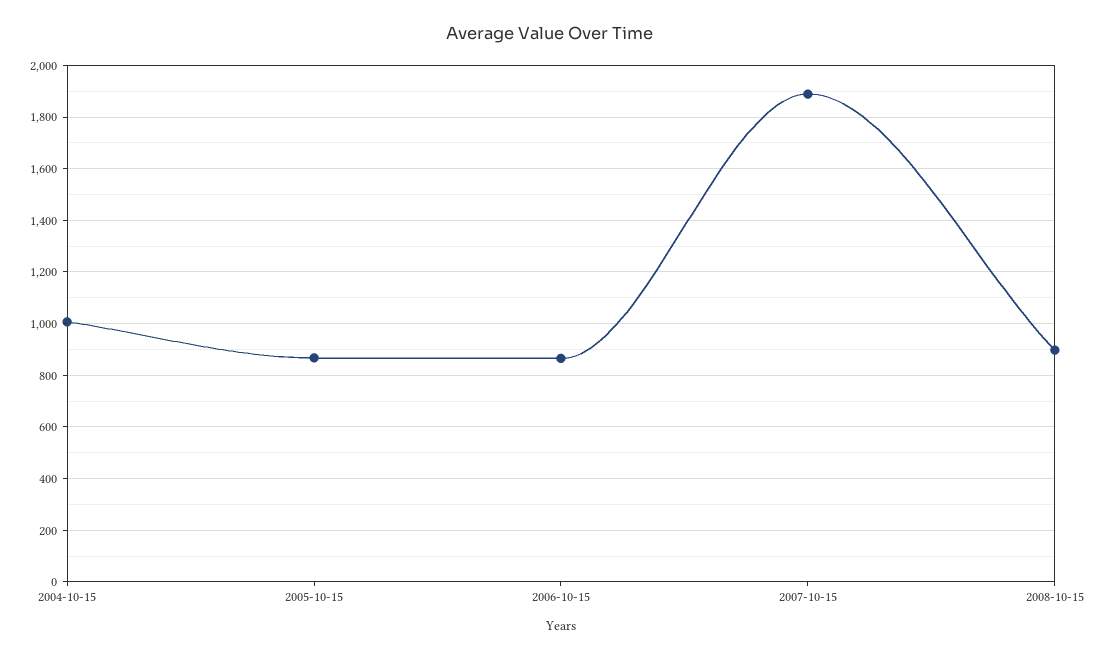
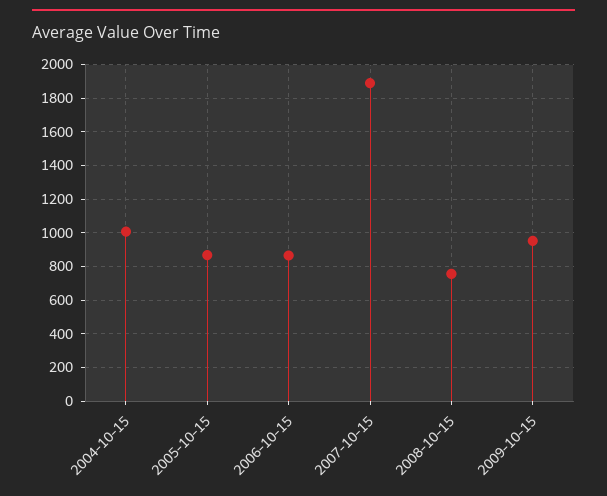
2008-10-15: 900 -> 750
2009-10-15: none -> 950

